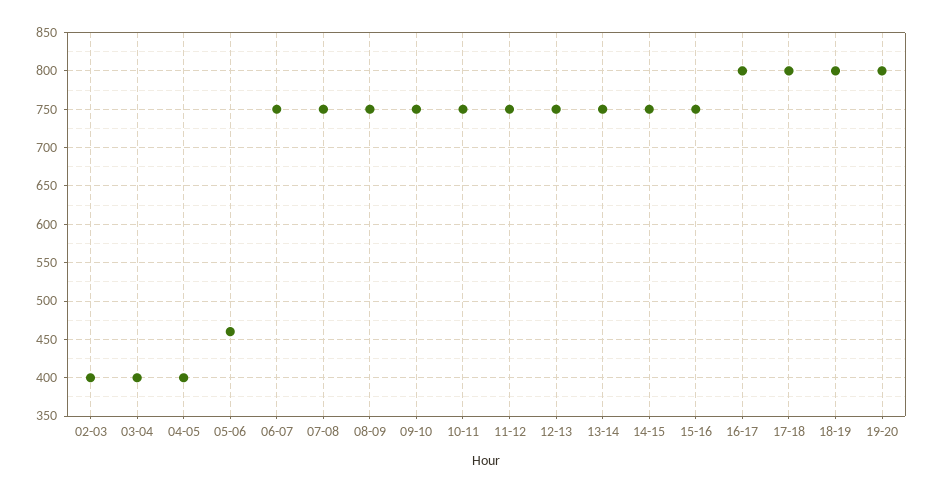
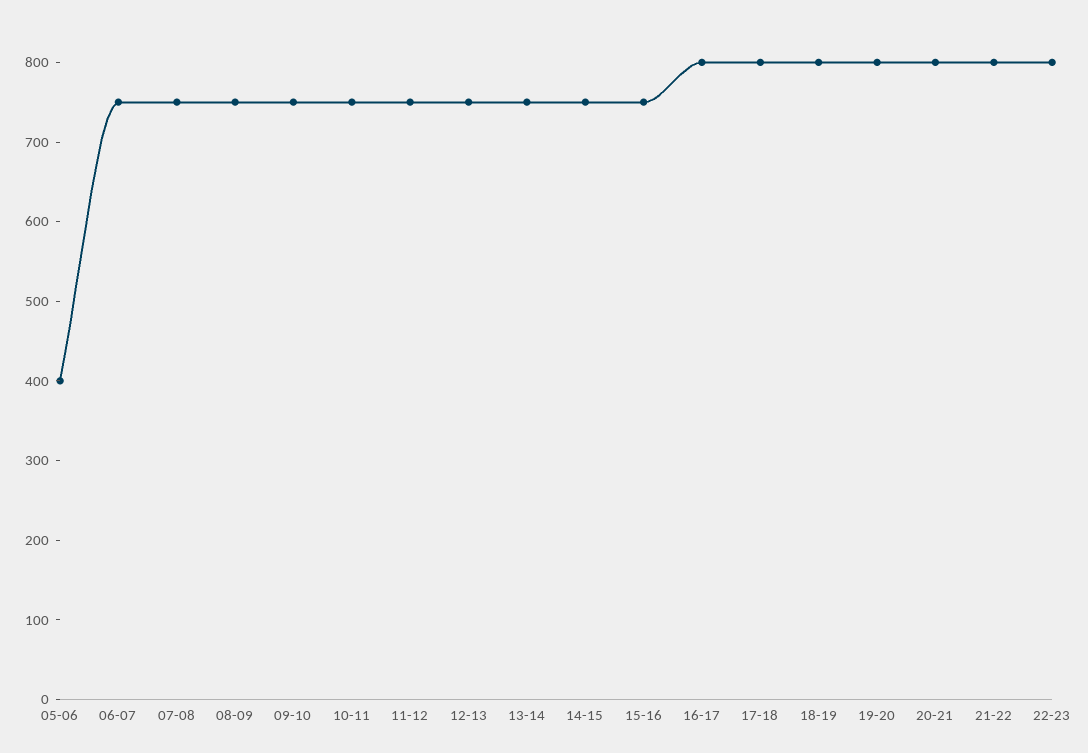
02-03: 400 -> none
03-04: 400 -> none
04-05: 400 -> none
05-06: 460 -> 400
20-21: none -> 800
21-22: none -> 800
22-23: none -> 800

